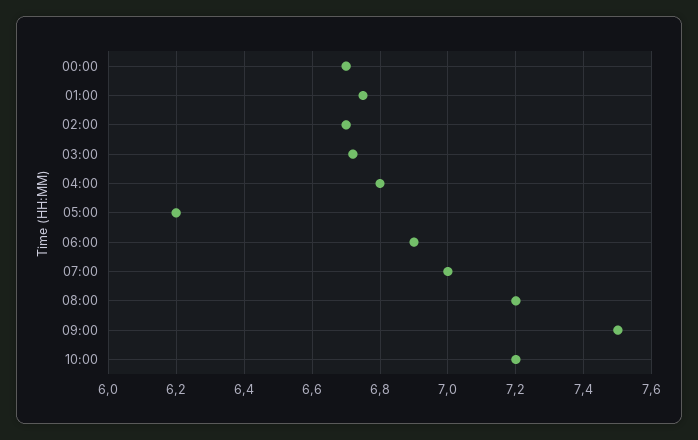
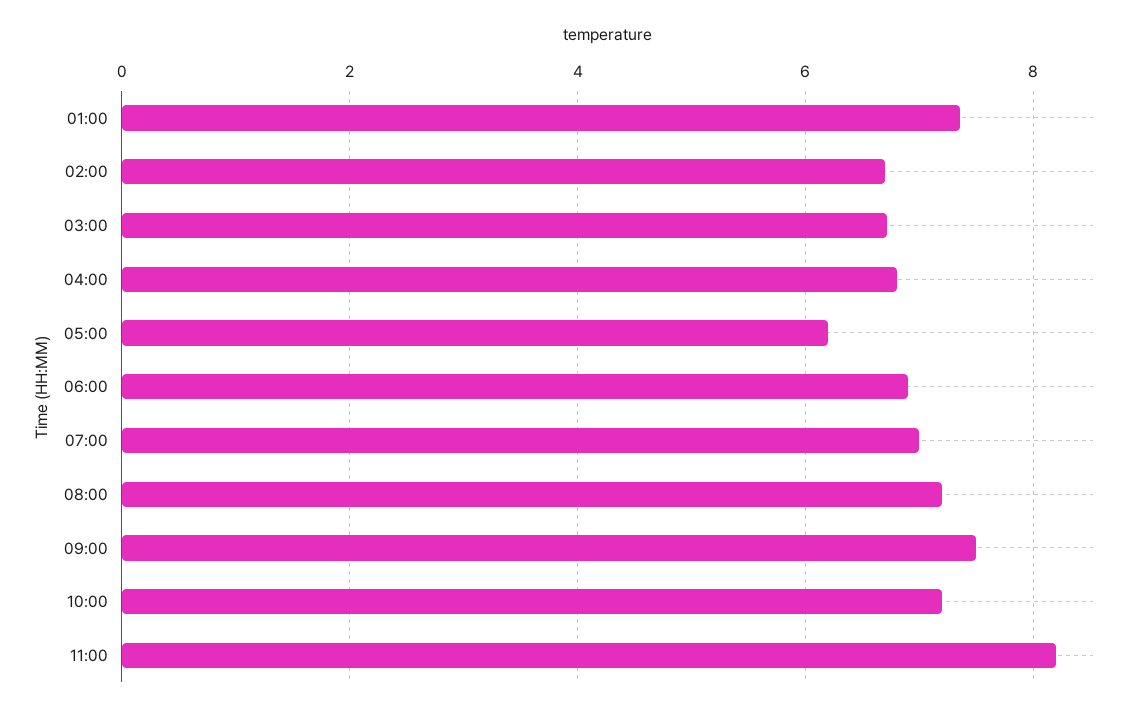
00:00: 6.7 -> none
01:00: 6.75 -> 7.4
11:00: none -> 8.2

